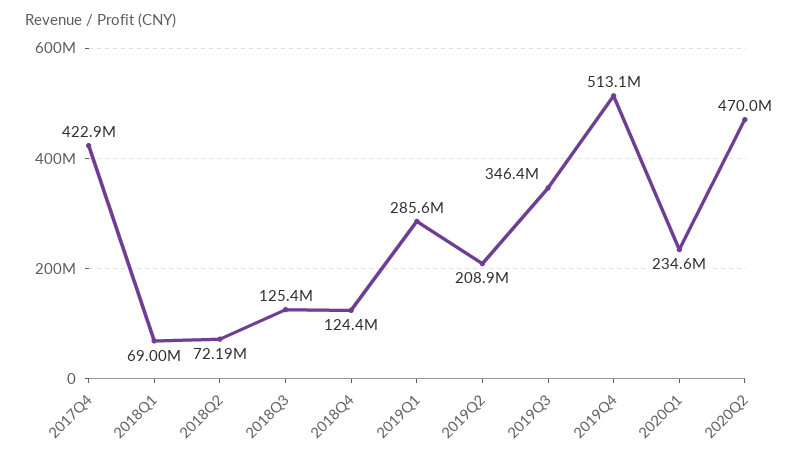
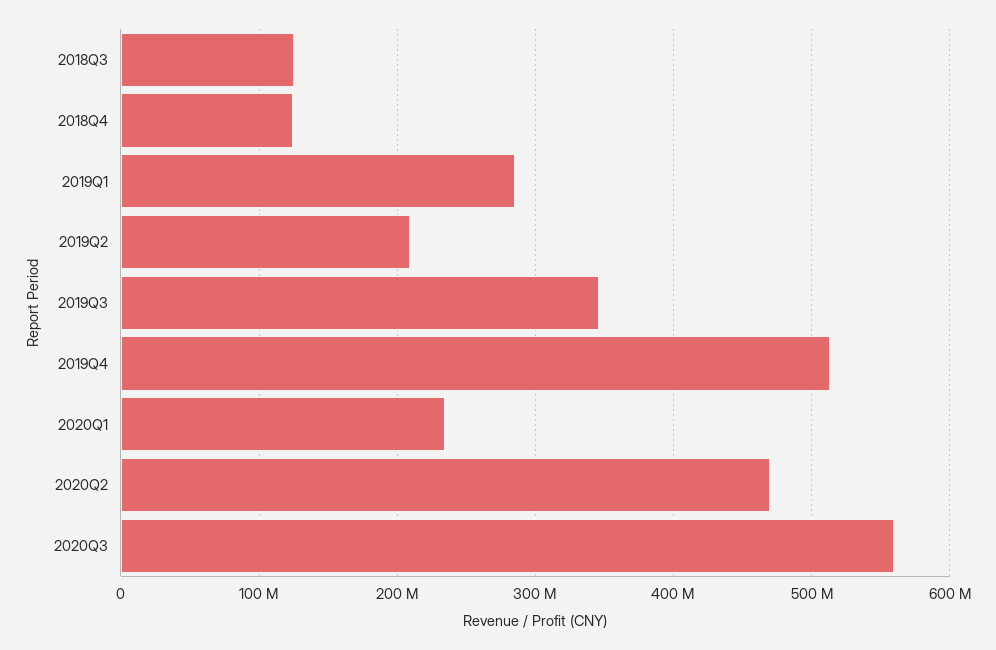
2017Q4: 422900000 -> none
2018Q1: 69000000 -> none
2018Q2: 72190000 -> none
2020Q3: none -> 560000000

